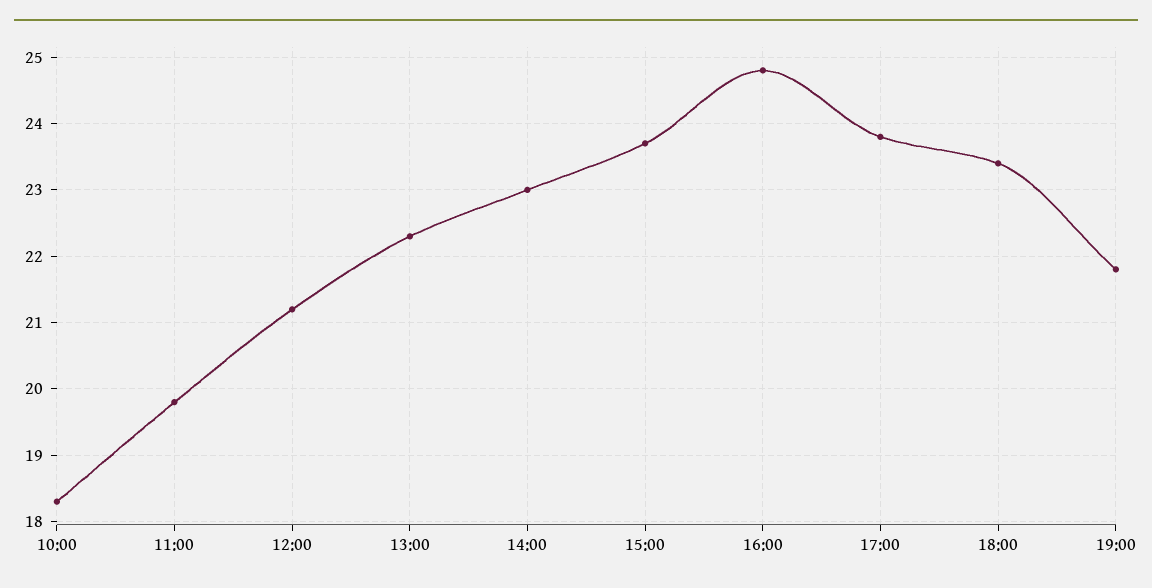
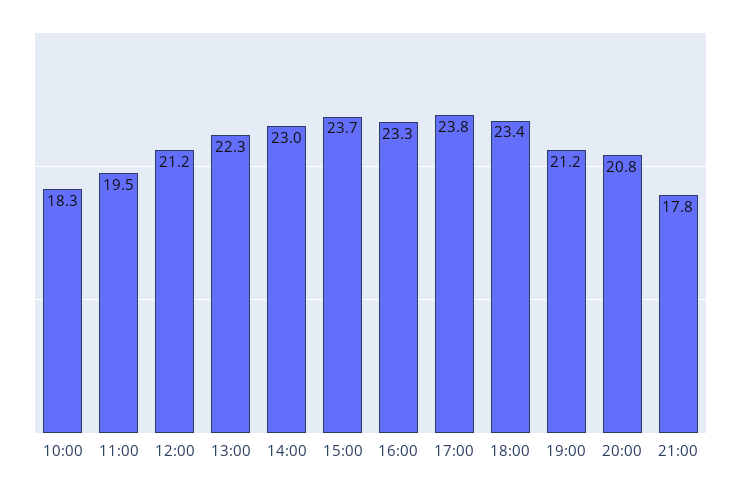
11:00: 19.8 -> 19.5
16:00: 24.8 -> 23.3
19:00: 21.8 -> 21.2
20:00: none -> 20.8
21:00: none -> 17.8

